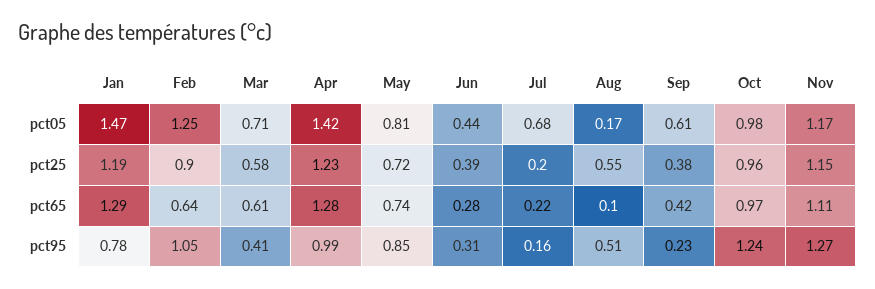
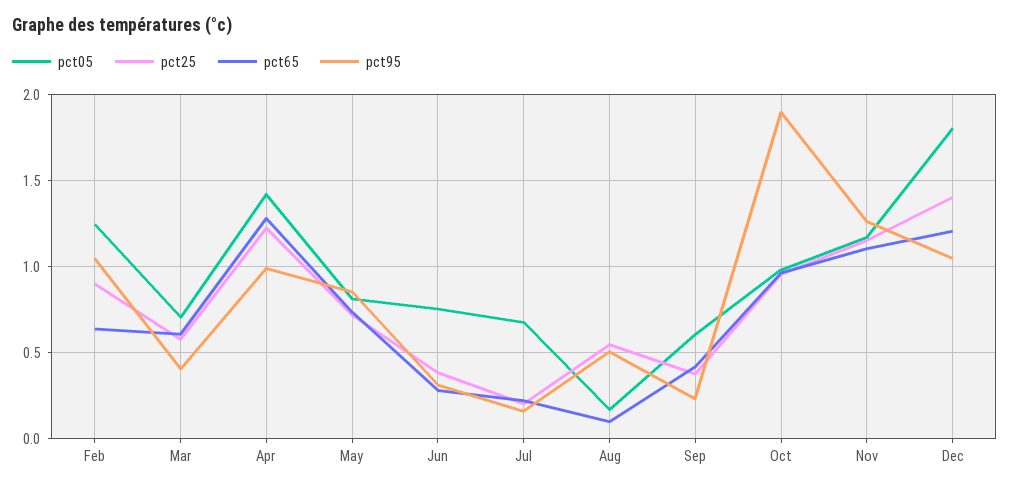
pct05, Jan: 1.47 -> none
pct05, Jun: 0.44 -> 0.75
pct25, Jan: 1.19 -> none
pct65, Jan: 1.29 -> none
pct95, Jan: 0.78 -> none
pct95, Oct: 1.24 -> 1.9
pct05, Dec: none -> 1.8
pct25, Dec: none -> 1.4
pct65, Dec: none -> 1.2
pct95, Dec: none -> 1.05

